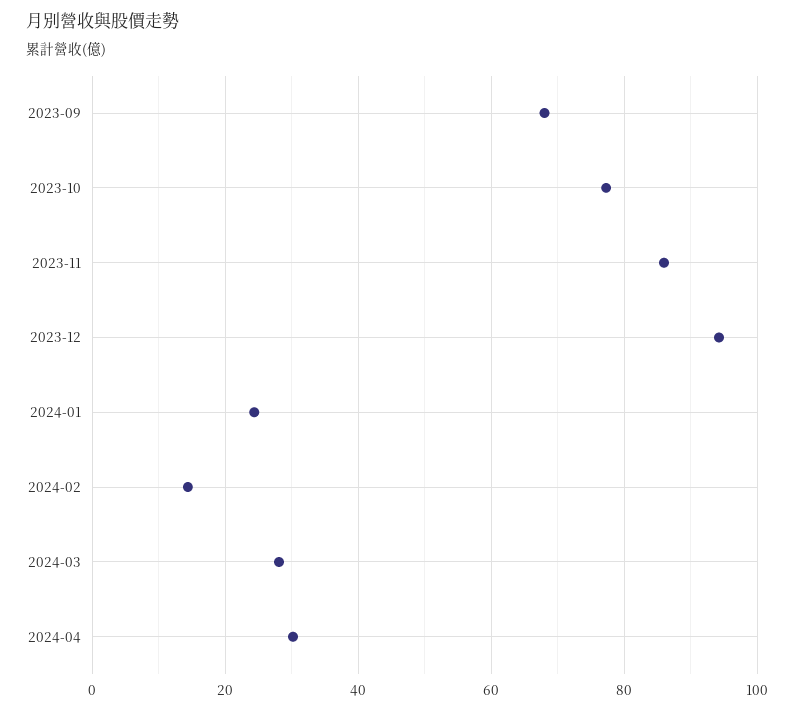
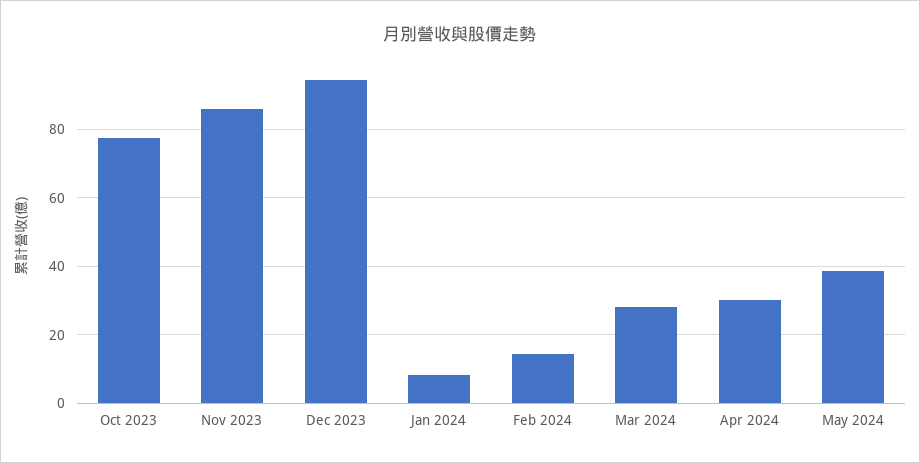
2023-09: 68 -> none
2024-01: 24 -> 8
May 2024: none -> 38

